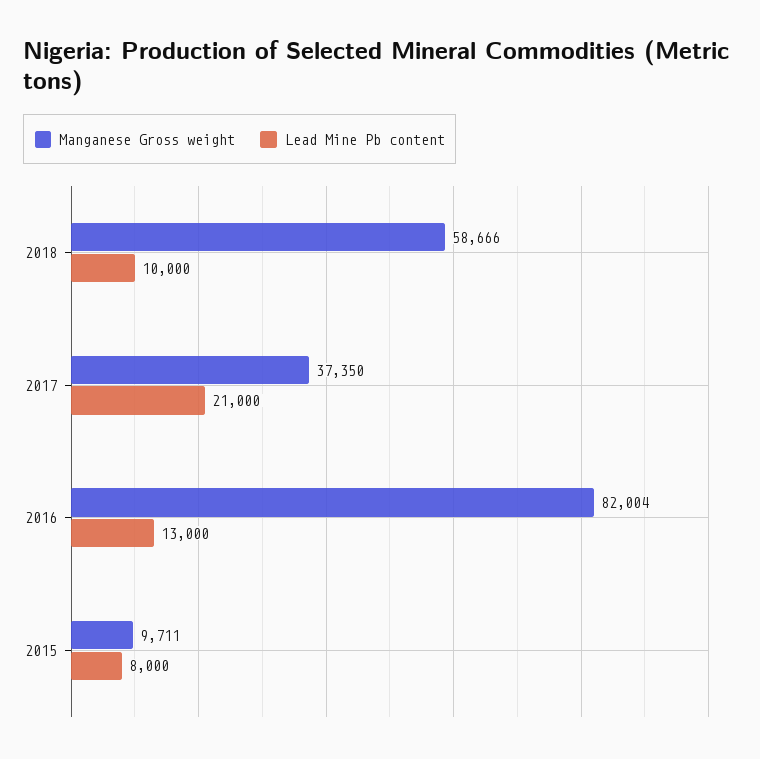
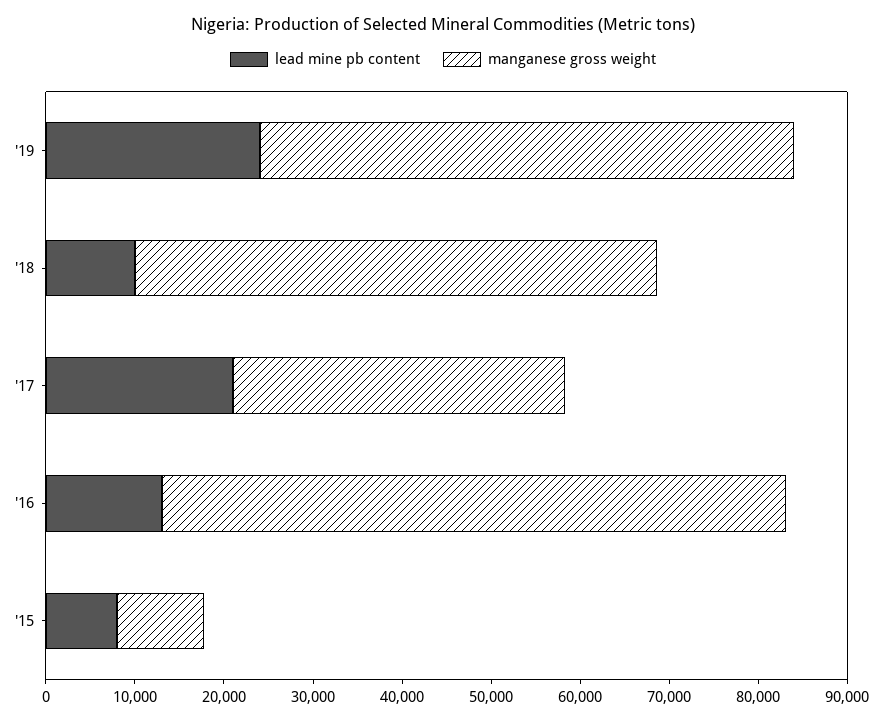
Manganese Gross weight, 2016: 82004 -> 70000
Lead Mine Pb content, '19: none -> 24000
Manganese Gross weight, '19: none -> 60000

